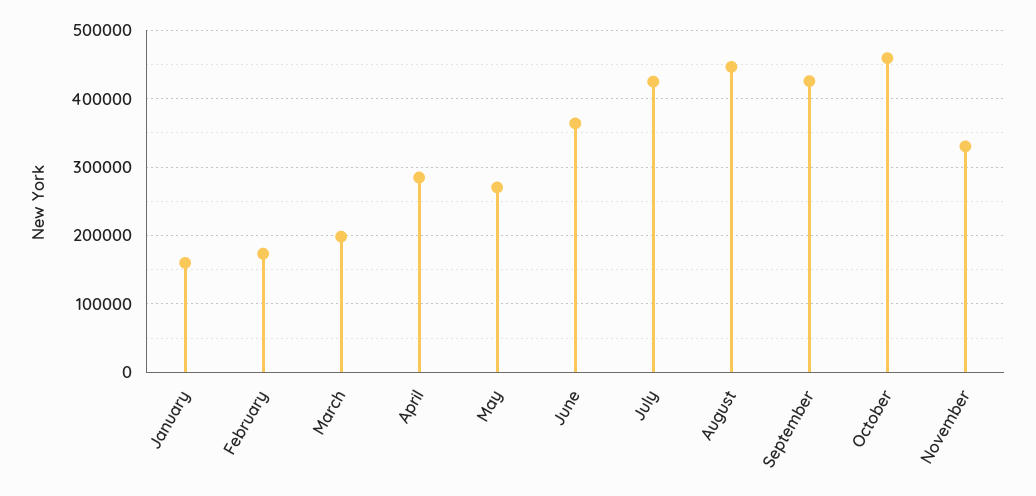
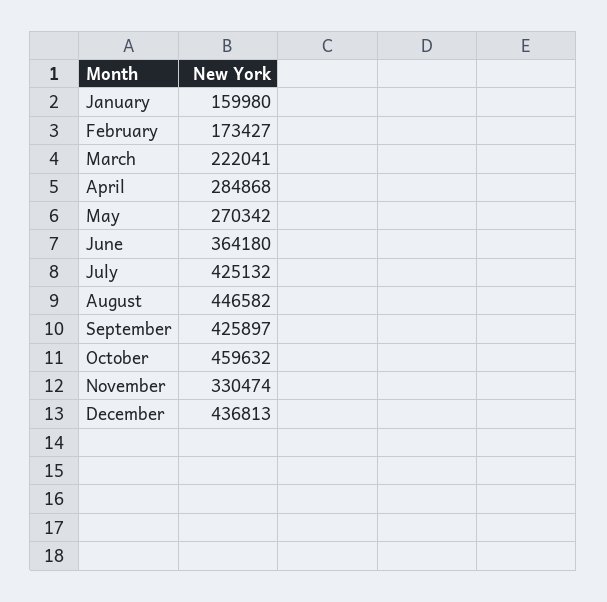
March: 200000 -> 222041
December: none -> 436813

